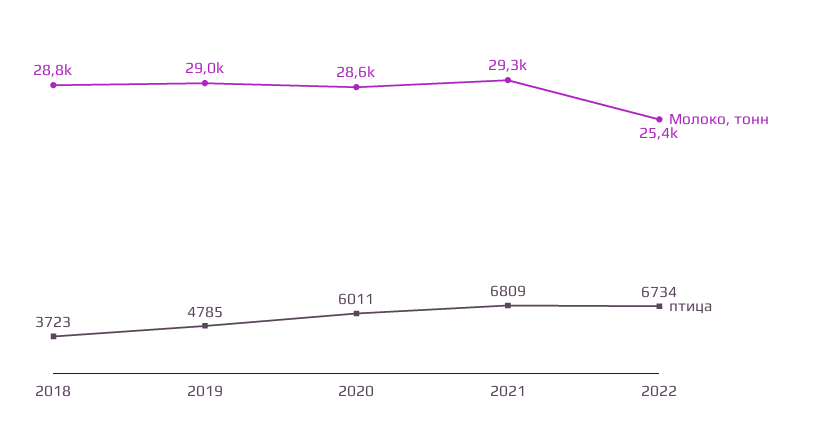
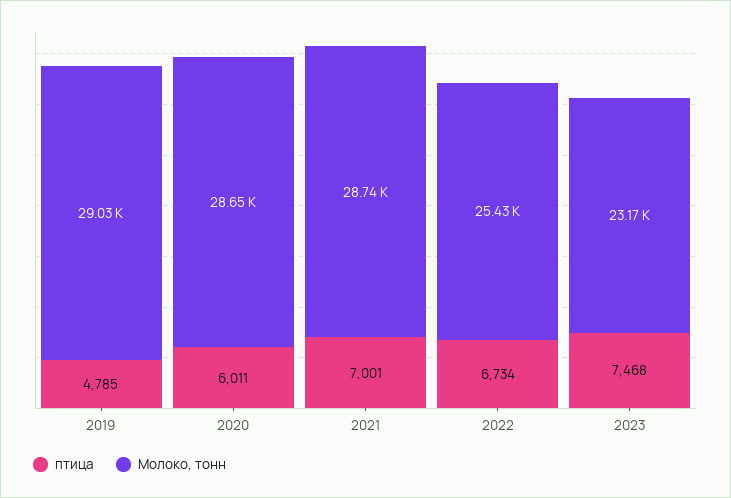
Молоко, тонн, 2018: 28800 -> none
птица, 2018: 3723 -> none
Молоко, тонн, 2021: 29300 -> 28740
птица, 2021: 6809 -> 7001
птица, 2023: none -> 7468
Молоко, тонн, 2023: none -> 23170

